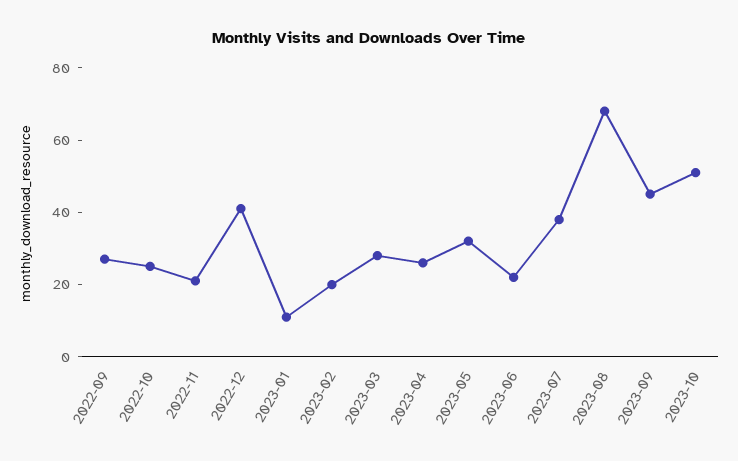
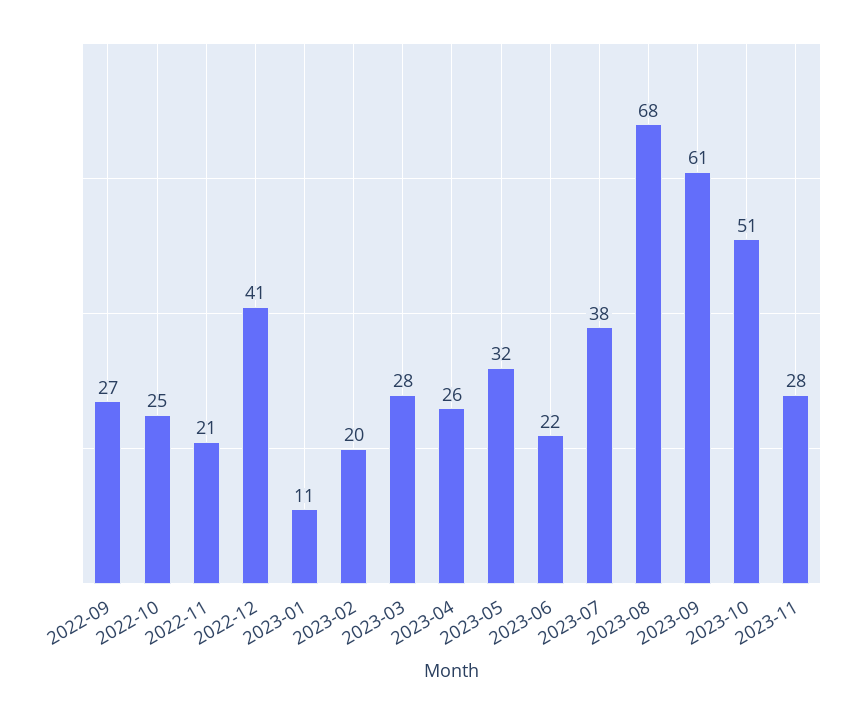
2023-09: 45 -> 61
2023-11: none -> 28

